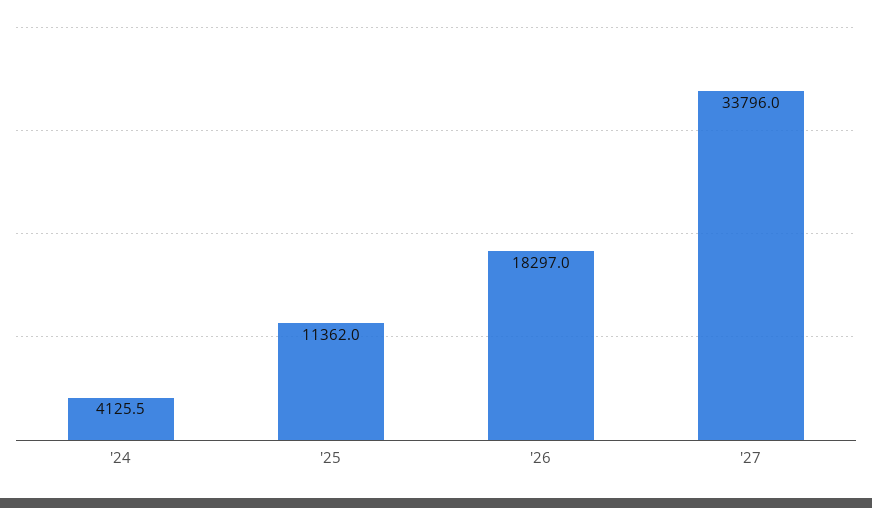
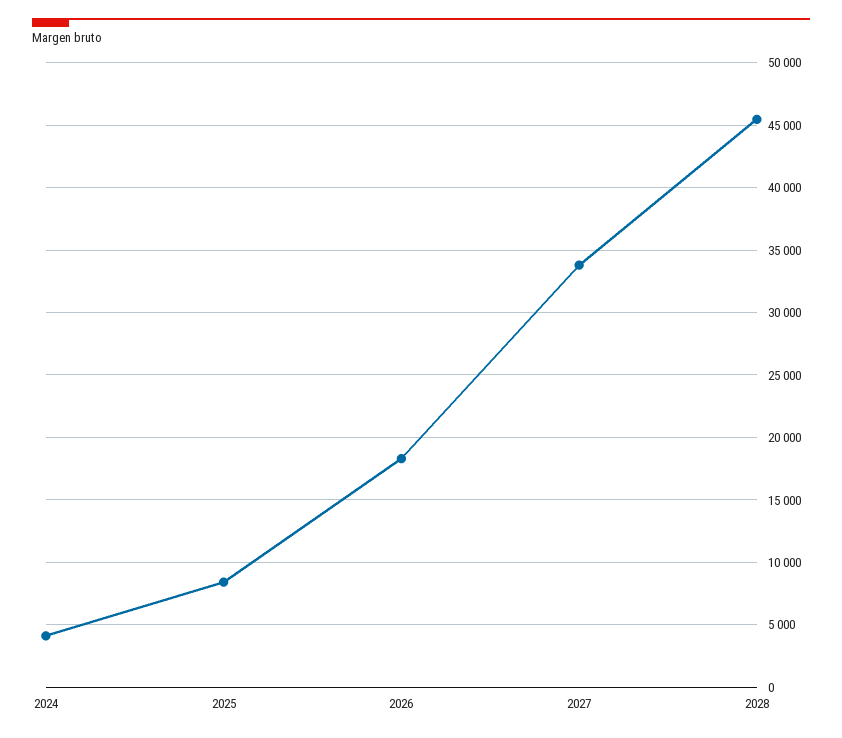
'25: 11362 -> 8500
2028: none -> 45500

